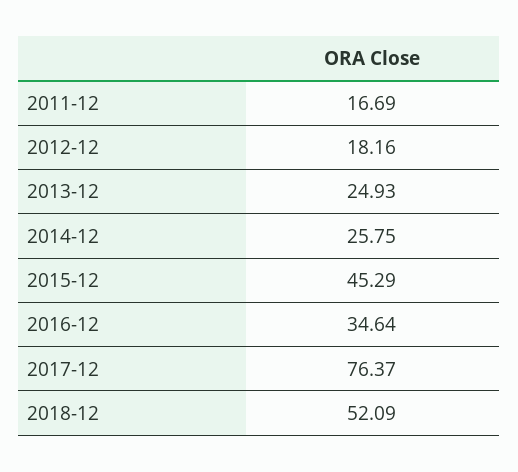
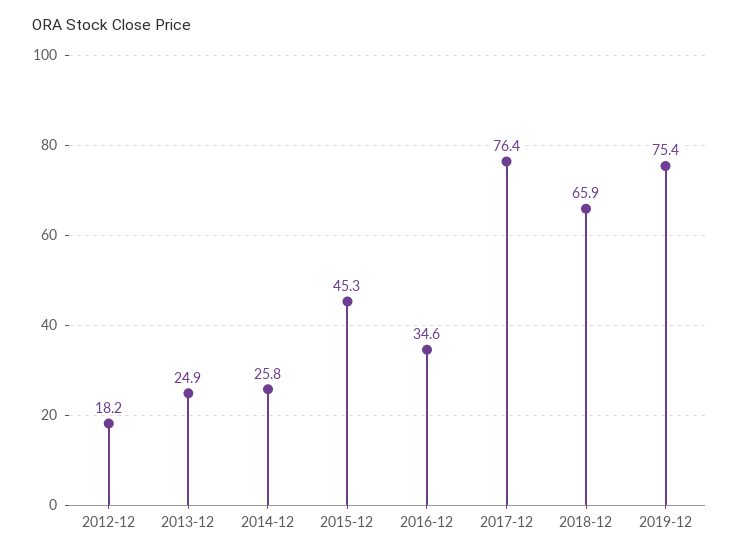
2011-12: 16.69 -> none
2018-12: 52.09 -> 65.9
2019-12: none -> 75.4

